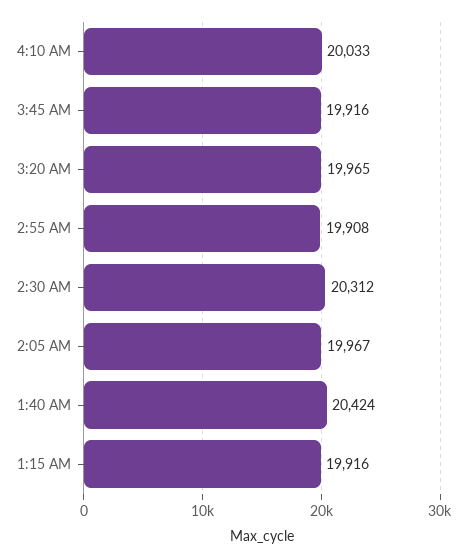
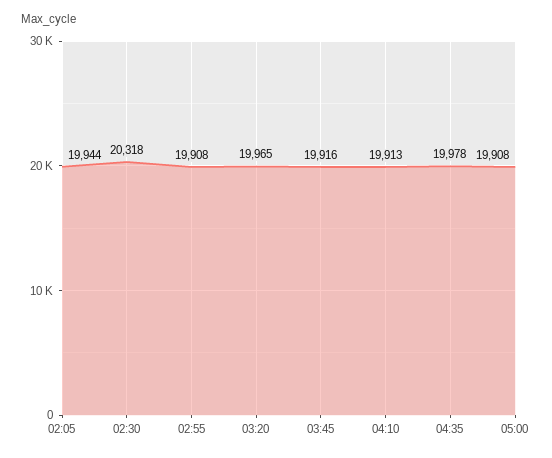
4:10 AM: 20033 -> 19913
2:30 AM: 20312 -> 20318
2:05 AM: 19967 -> 19944
1:40 AM: 20424 -> none
1:15 AM: 19916 -> none
04:35: none -> 19978
05:00: none -> 19908

